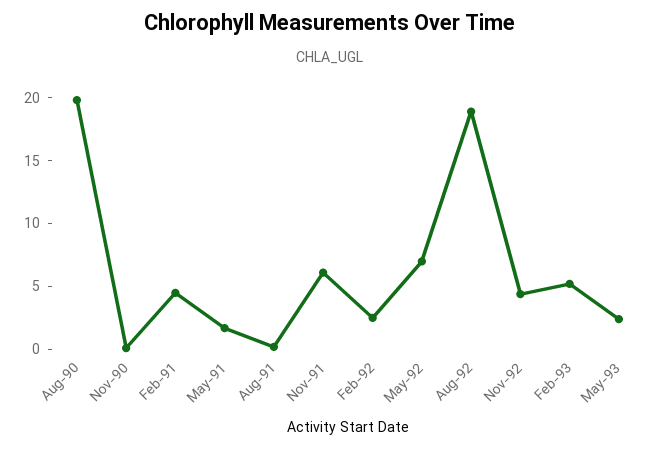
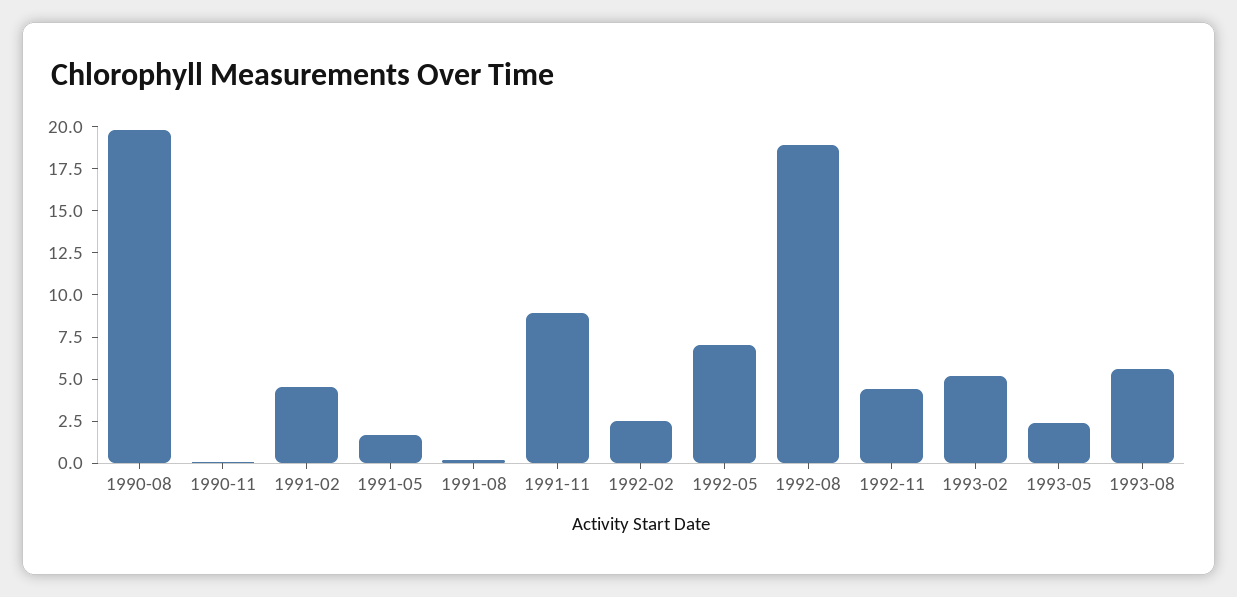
Nov-91: 6 -> 9
1993-08: none -> 5.5

